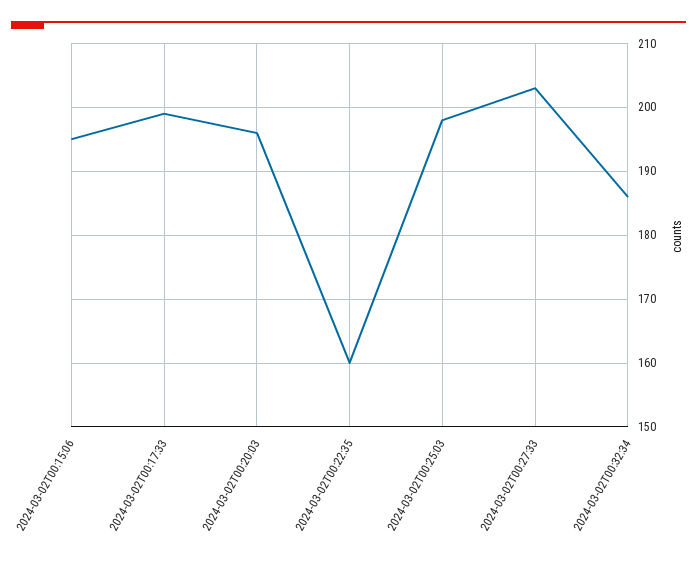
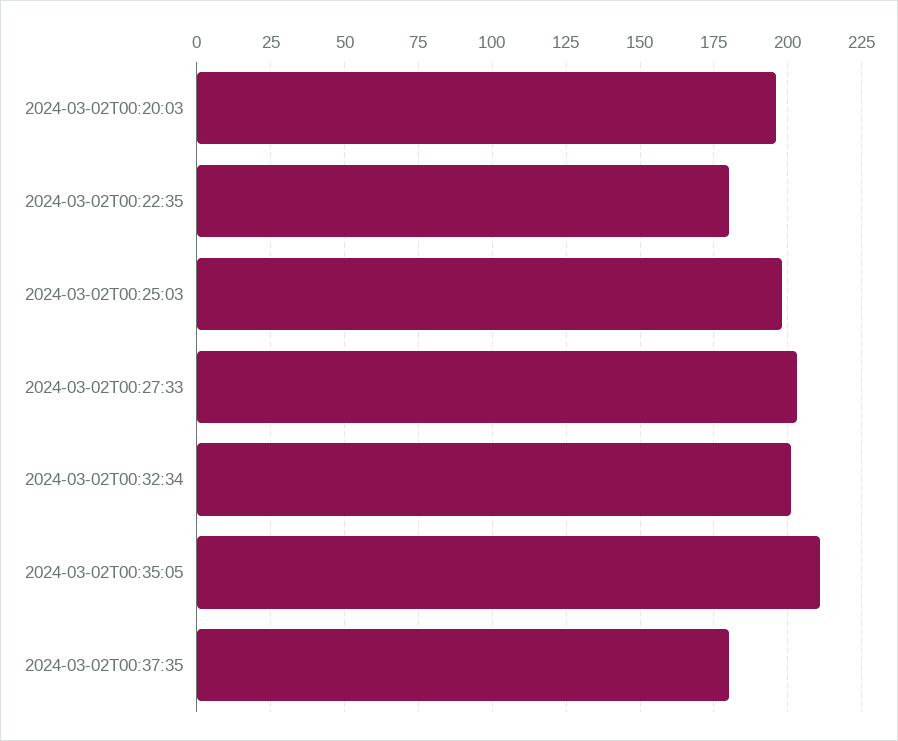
2024-03-02T00:15:06: 195 -> none
2024-03-02T00:17:33: 199 -> none
2024-03-02T00:22:35: 160 -> 180
2024-03-02T00:32:34: 186 -> 200
2024-03-02T00:35:05: none -> 210
2024-03-02T00:37:35: none -> 180

